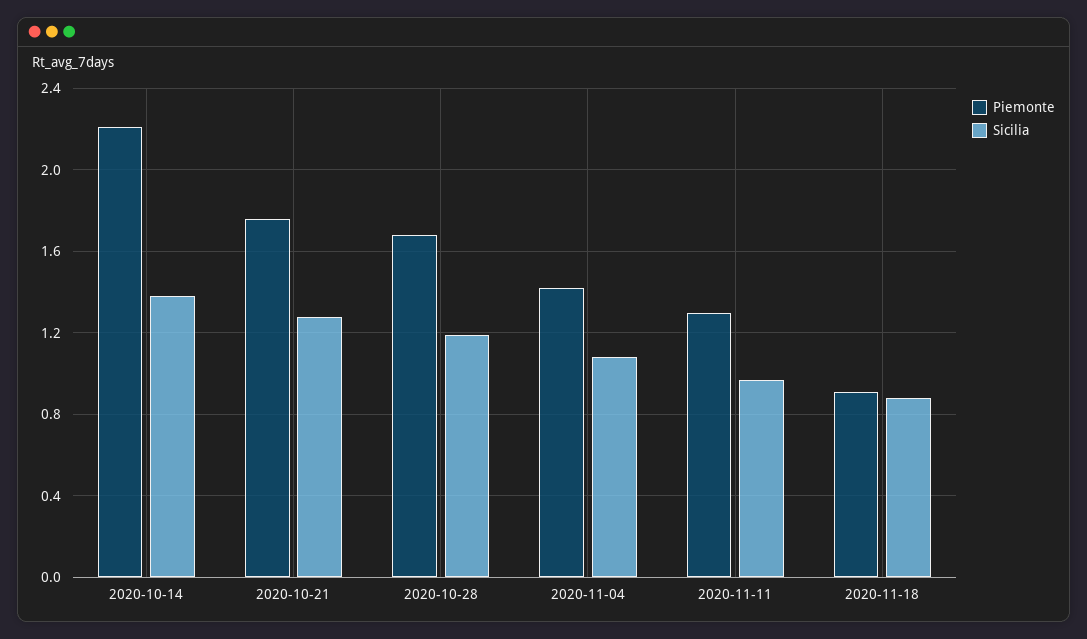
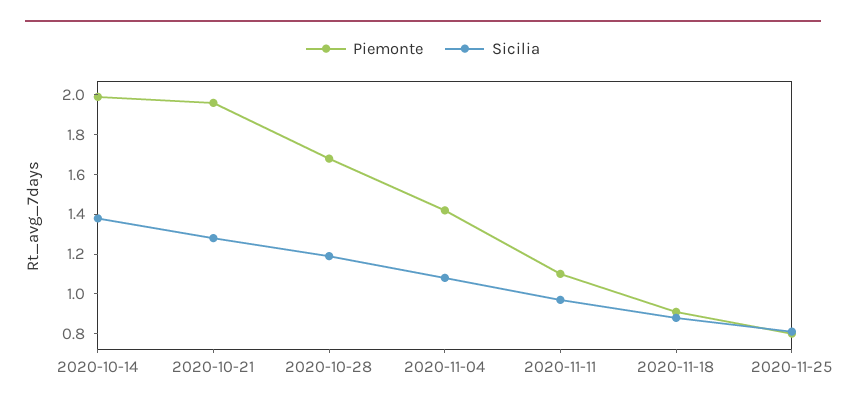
Piemonte, 2020-10-14: 2.2 -> 2
Piemonte, 2020-10-21: 1.75 -> 1.95
Piemonte, 2020-11-11: 1.3 -> 1.1
Piemonte, 2020-11-25: none -> 0.8
Sicilia, 2020-11-25: none -> 0.8

